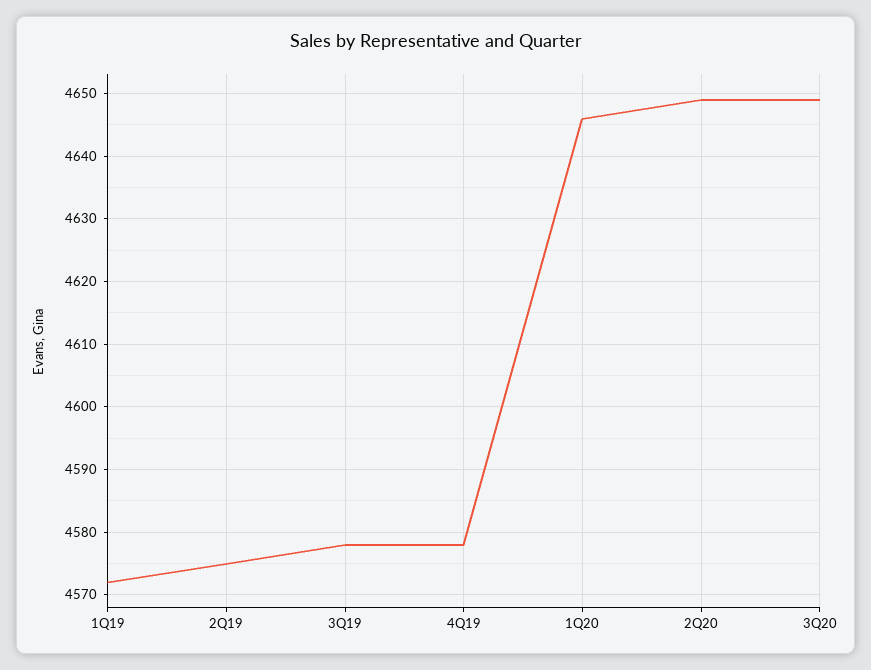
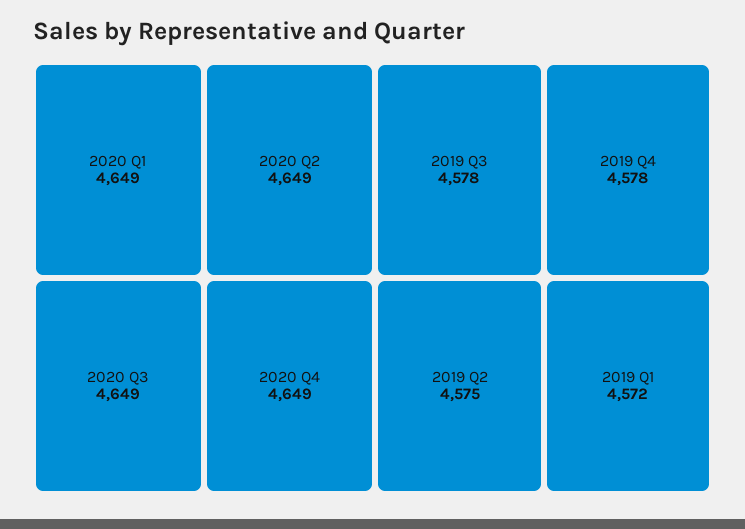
1Q20: 4646 -> 4649
2020 Q4: none -> 4649

